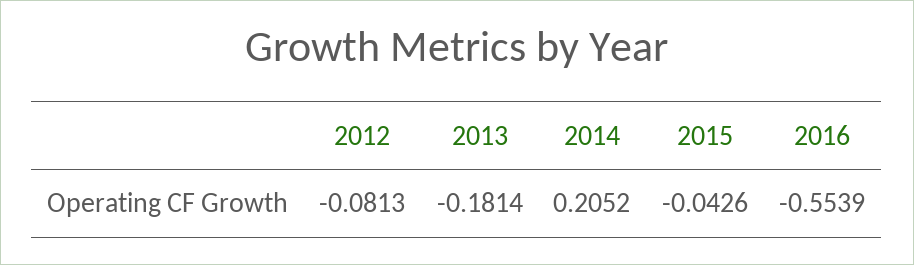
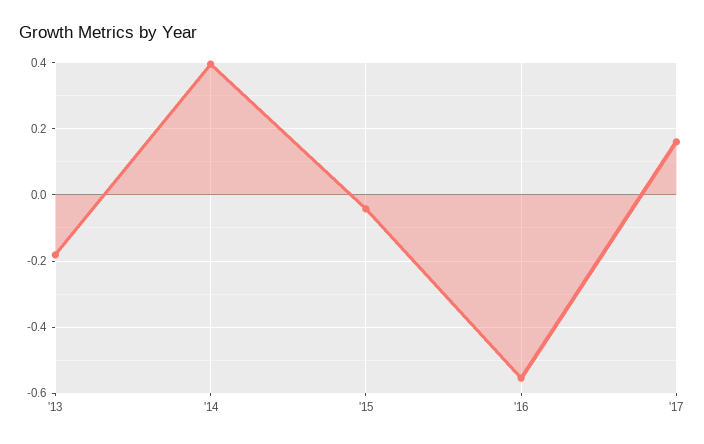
2012: -0.0813 -> none
2014: 0.2052 -> 0.4
'17: none -> 0.16

